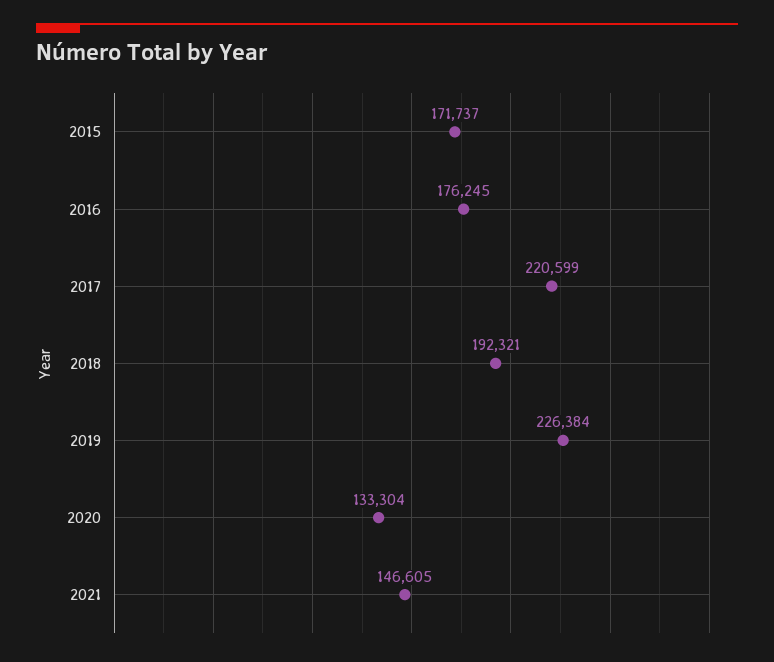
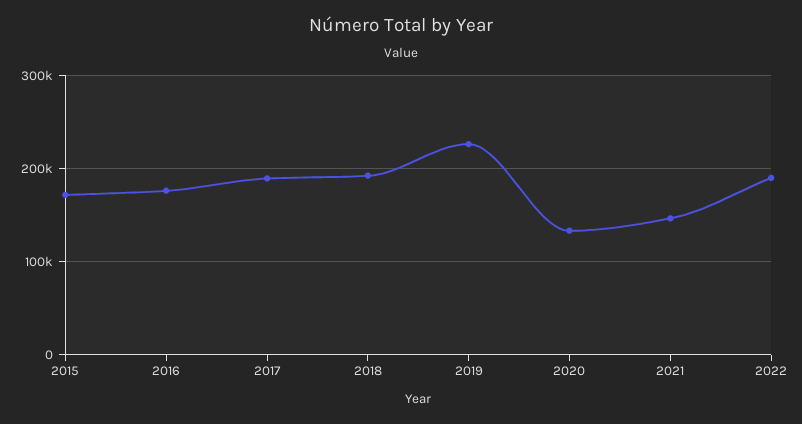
2017: 220599 -> 190000
2022: none -> 190000

